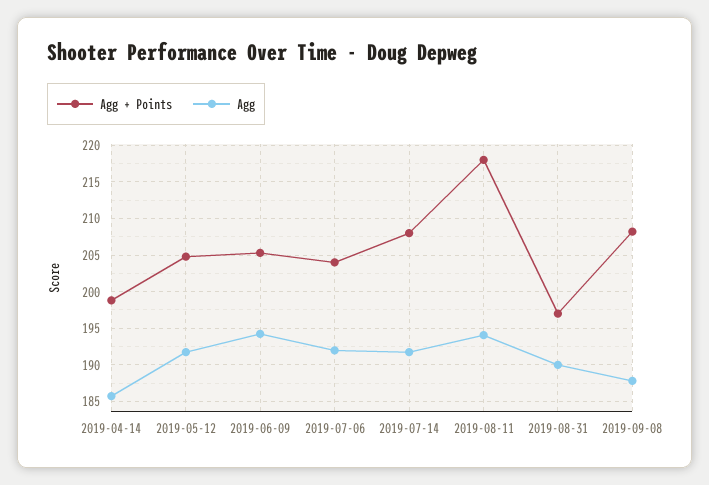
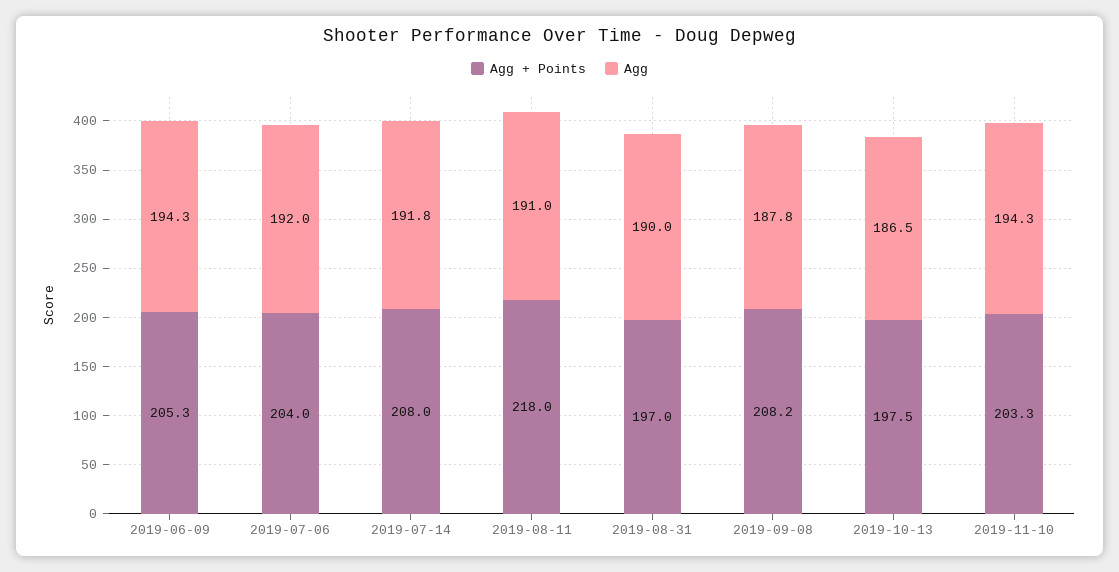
Agg + Points, 2019-04-14: 199 -> none
Agg, 2019-04-14: 186 -> none
Agg + Points, 2019-05-12: 205 -> none
Agg, 2019-05-12: 192 -> none
Agg, 2019-08-11: 194 -> 191
Agg + Points, 2019-10-13: none -> 197.5
Agg, 2019-10-13: none -> 186.5
Agg + Points, 2019-11-10: none -> 203.3
Agg, 2019-11-10: none -> 194.3

